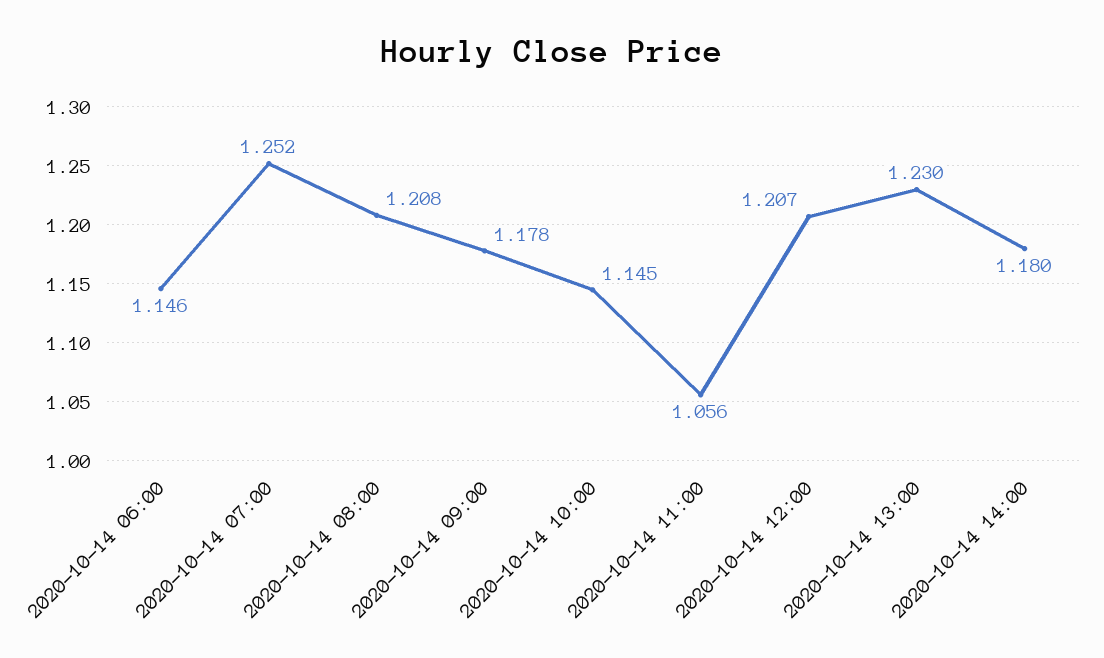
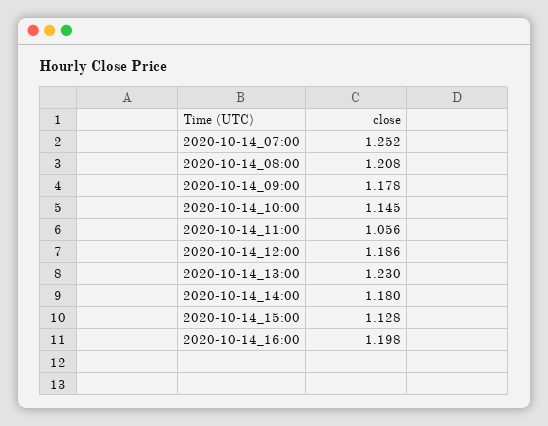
2020-10-14 06:00: 1.146 -> none
2020-10-14 12:00: 1.207 -> 1.186
2020-10-14_15:00: none -> 1.128
2020-10-14_16:00: none -> 1.198

